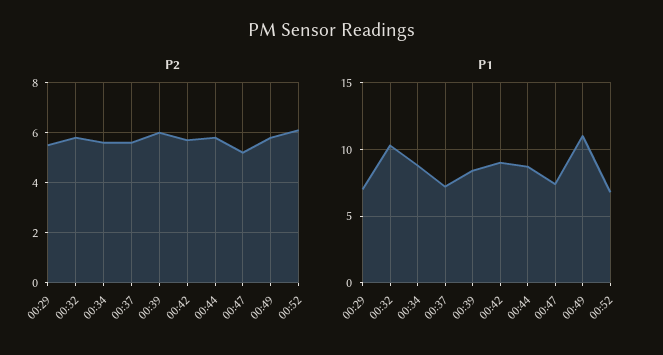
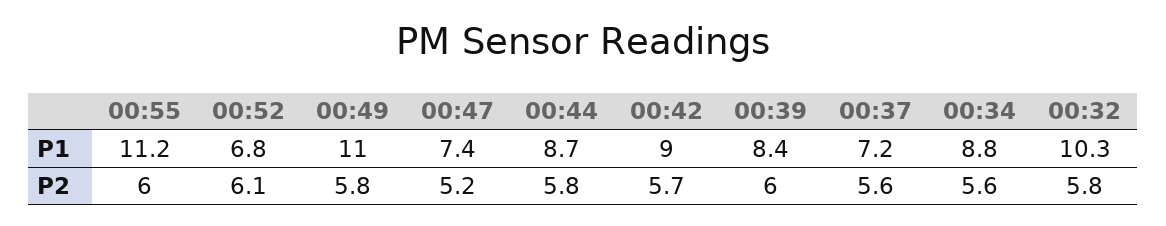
P2, 00:29: 5.5 -> none
P1, 00:29: 7 -> none
P1, 00:55: none -> 11.2
P2, 00:55: none -> 6

